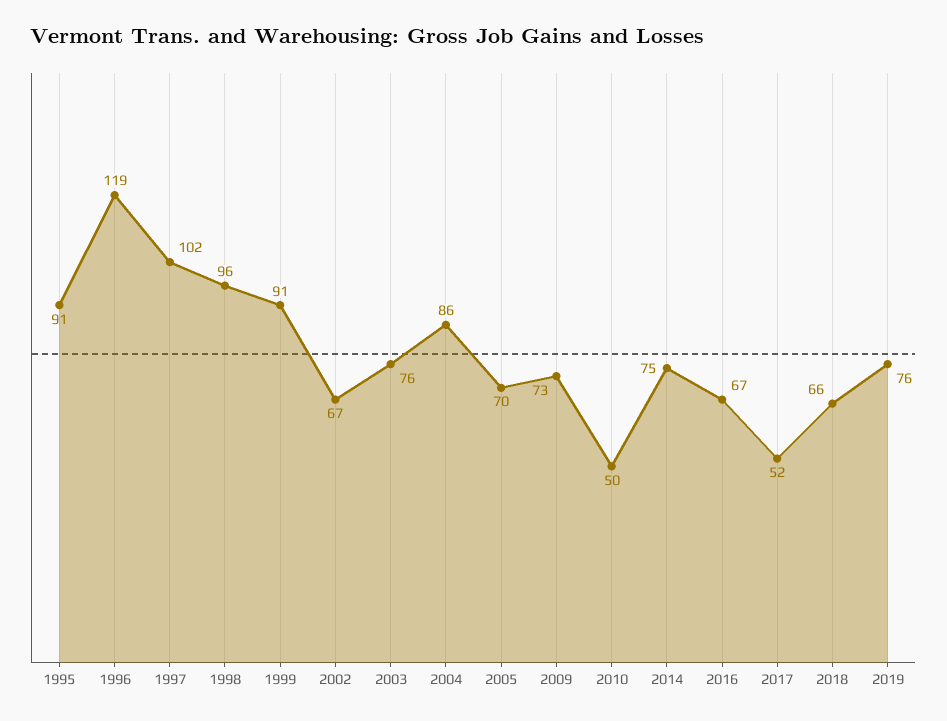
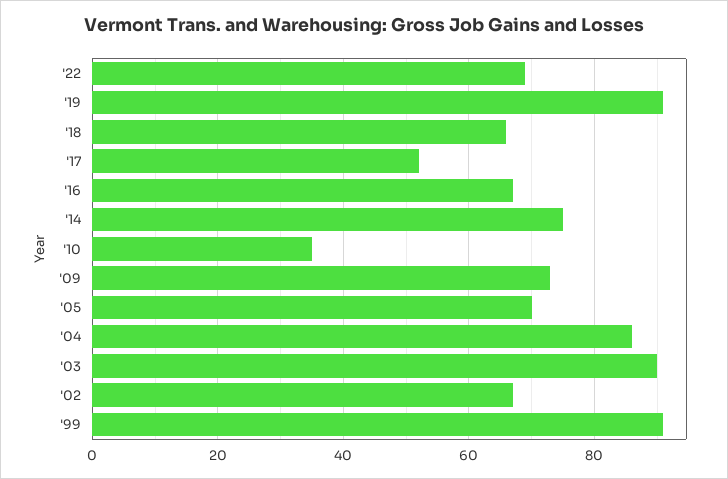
1995: 91 -> none
1996: 119 -> none
1997: 102 -> none
1998: 96 -> none
2003: 76 -> 90
2010: 50 -> 35
2019: 76 -> 90
'22: none -> 70

